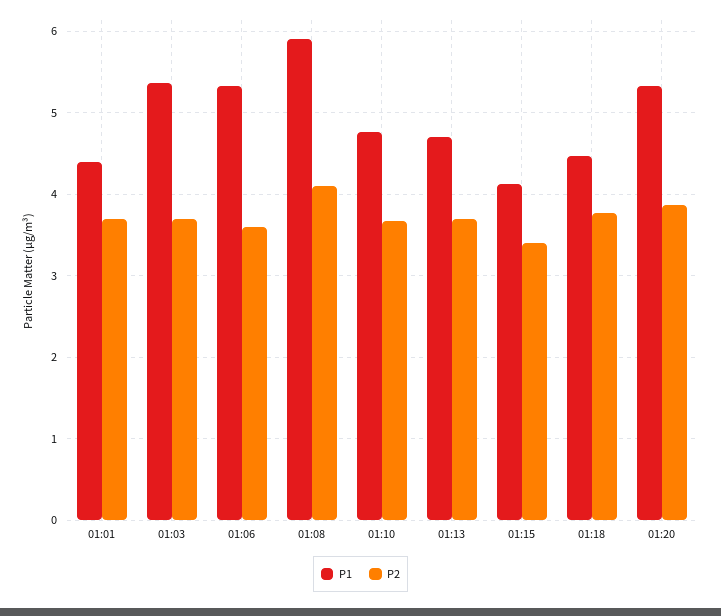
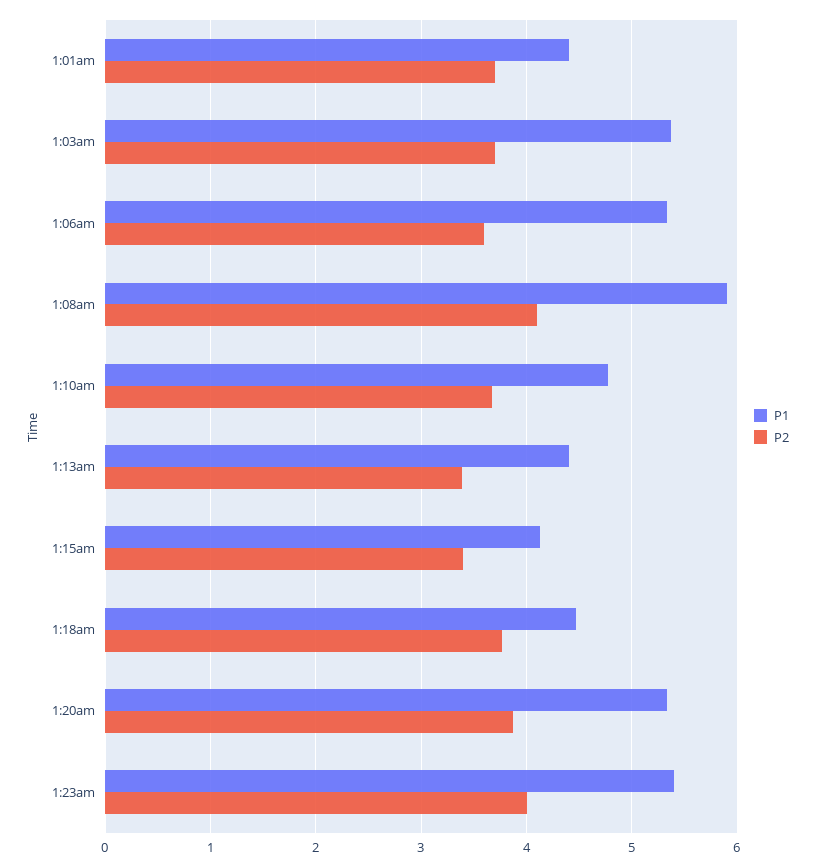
P1, 01:13: 4.7 -> 4.4
P2, 01:13: 3.7 -> 3.4
P1, 1:23am: none -> 5.4
P2, 1:23am: none -> 4

